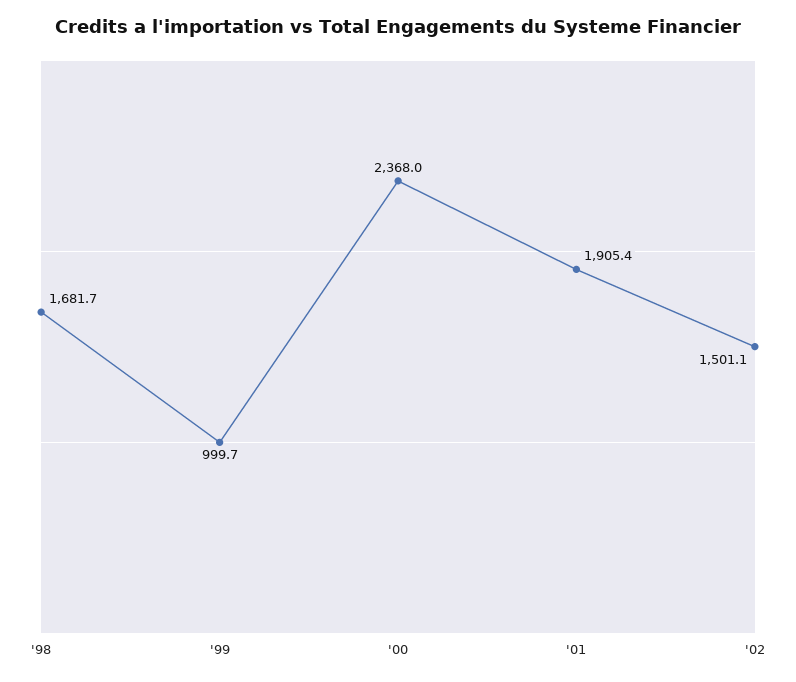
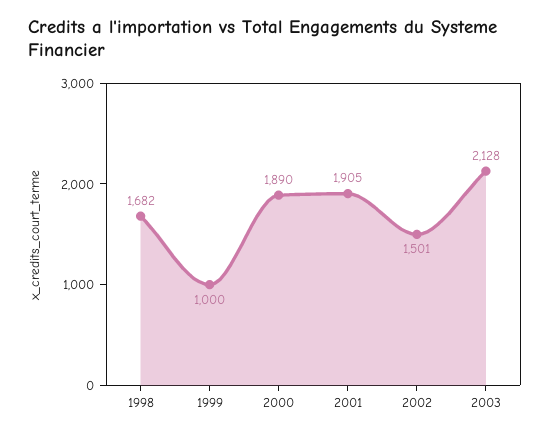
'00: 2368 -> 1890
2003: none -> 2128

